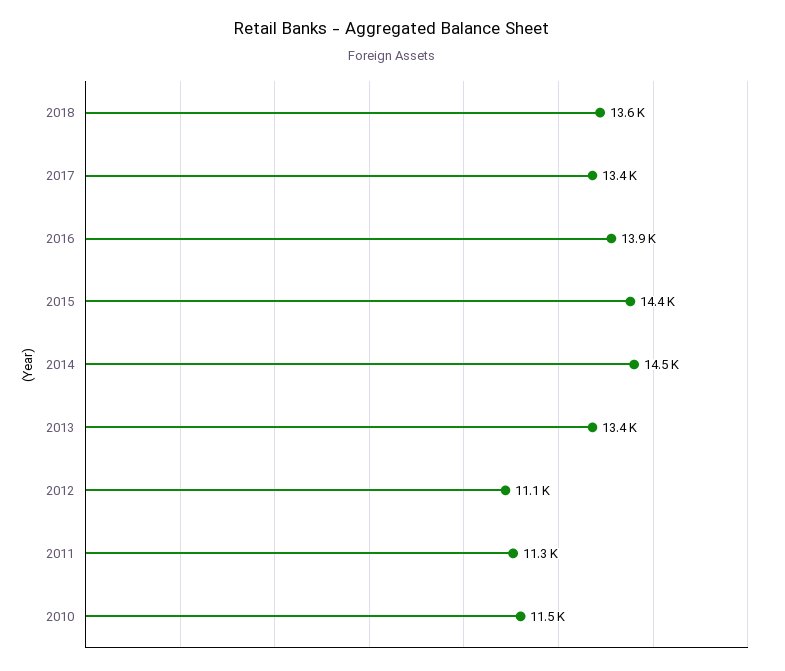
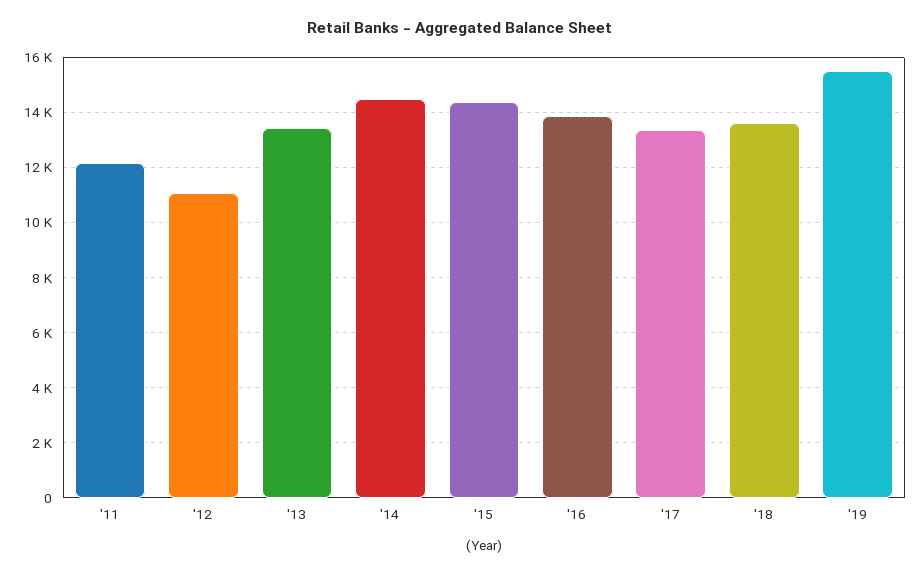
2011: 11300 -> 12250
2010: 11500 -> none
'19: none -> 15500

